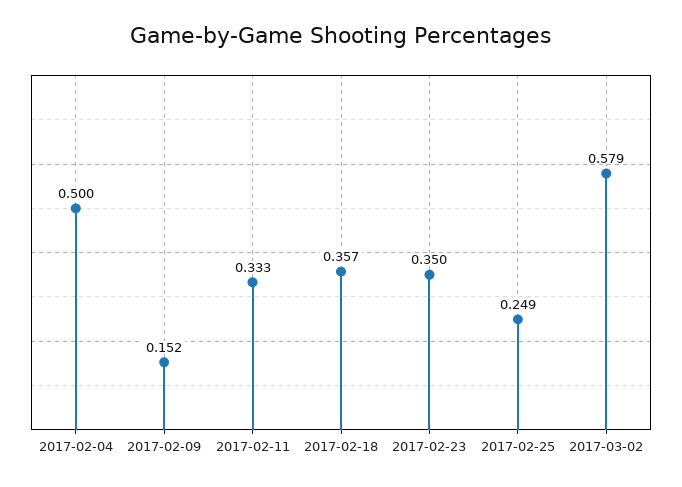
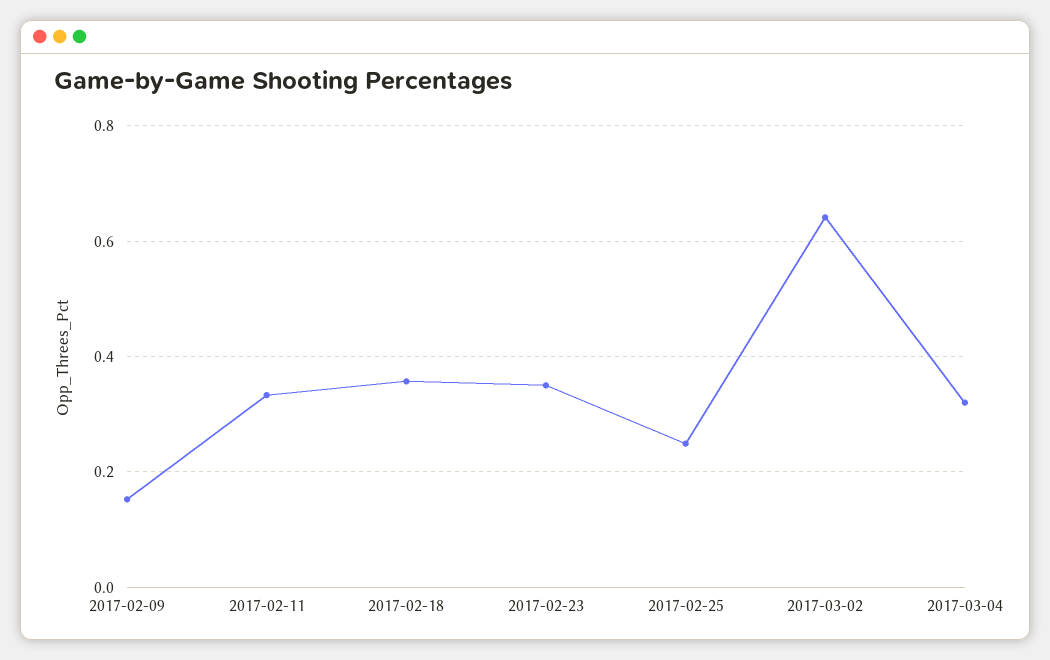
2017-02-04: 0.5 -> none
2017-03-02: 0.579 -> 0.64
2017-03-04: none -> 0.32

